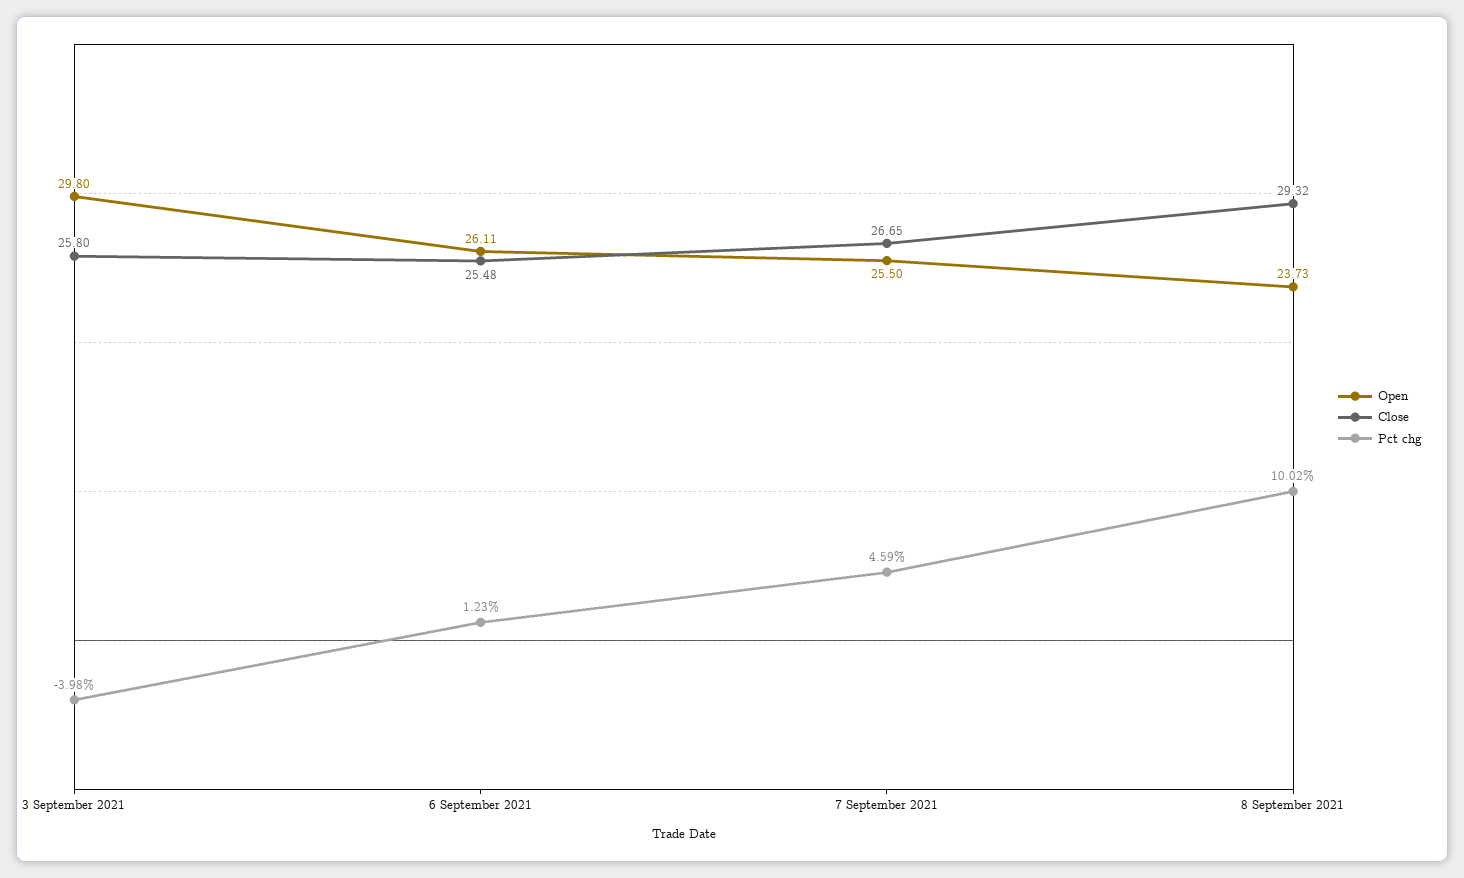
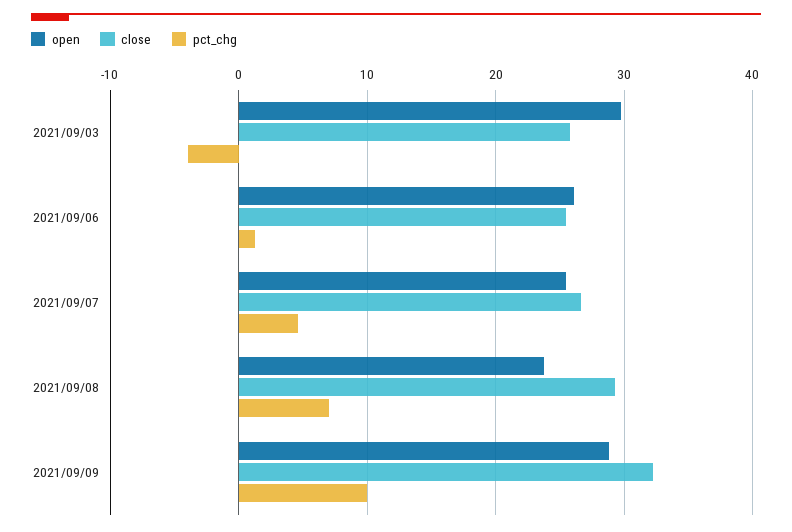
Pct chg, 8 September 2021: 10.02 -> 7
Open, 2021/09/09: none -> 29
Close, 2021/09/09: none -> 32
Pct chg, 2021/09/09: none -> 10

